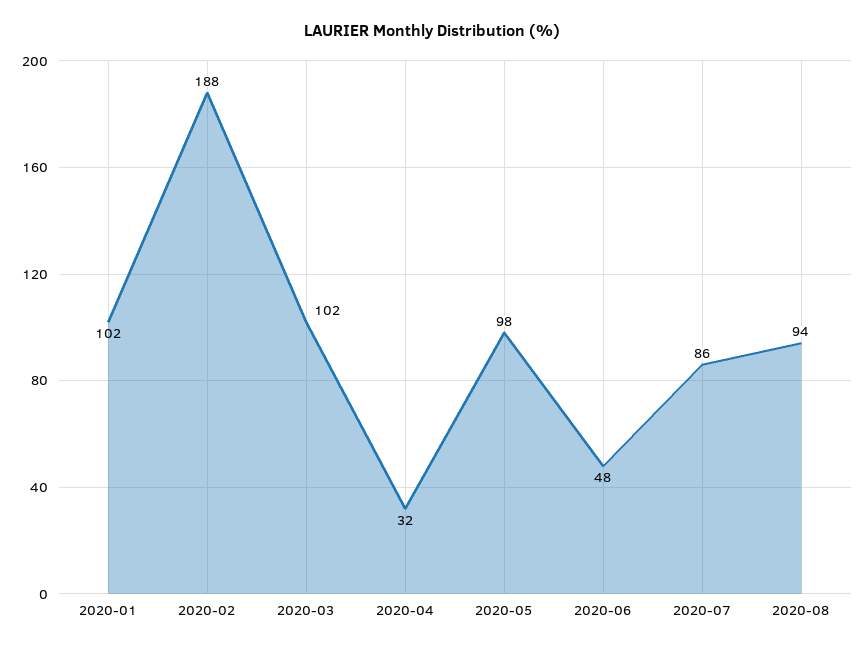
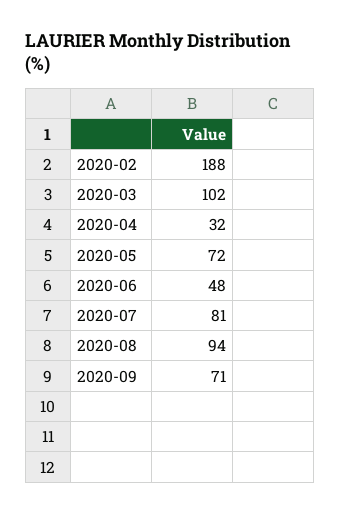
2020-01: 102 -> none
2020-05: 98 -> 72
2020-07: 86 -> 81
2020-09: none -> 71

